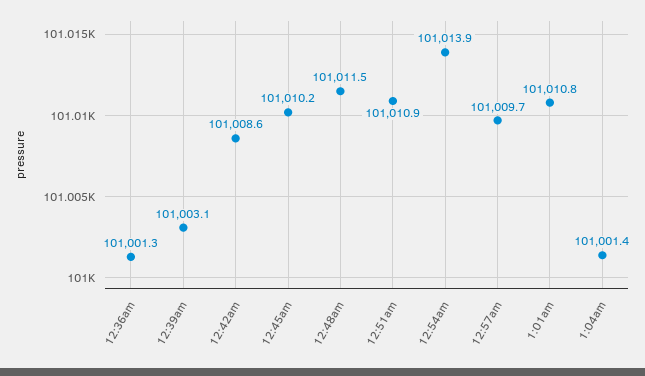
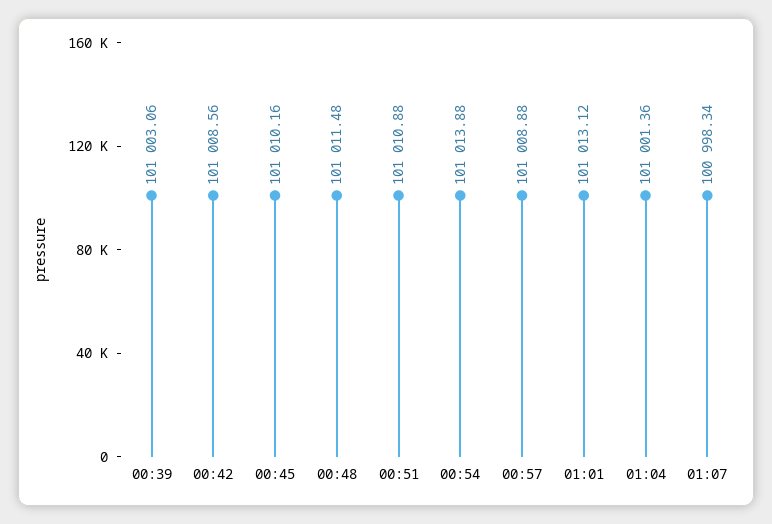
12:36am: 101001.3 -> none
12:57am: 101009.7 -> 101008.88
1:01am: 101010.8 -> 101013.12
01:07: none -> 100998.34

